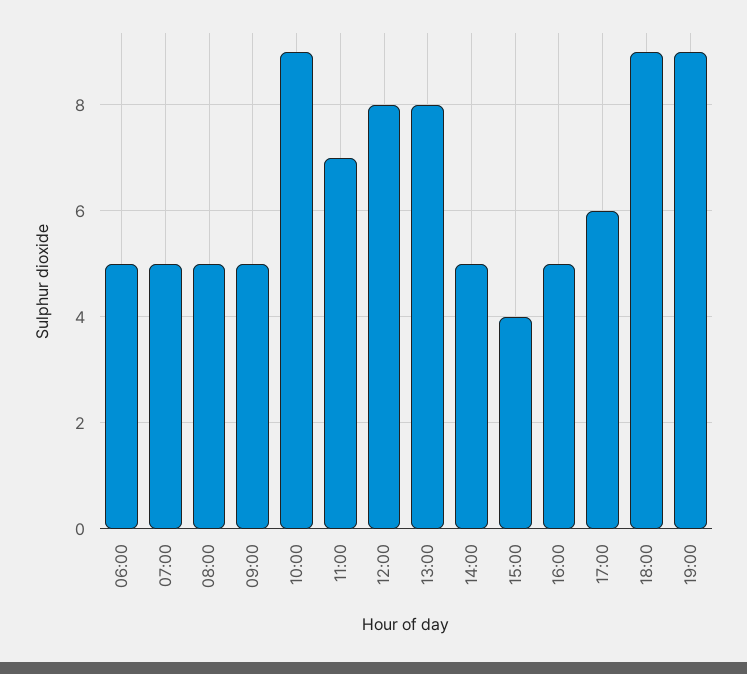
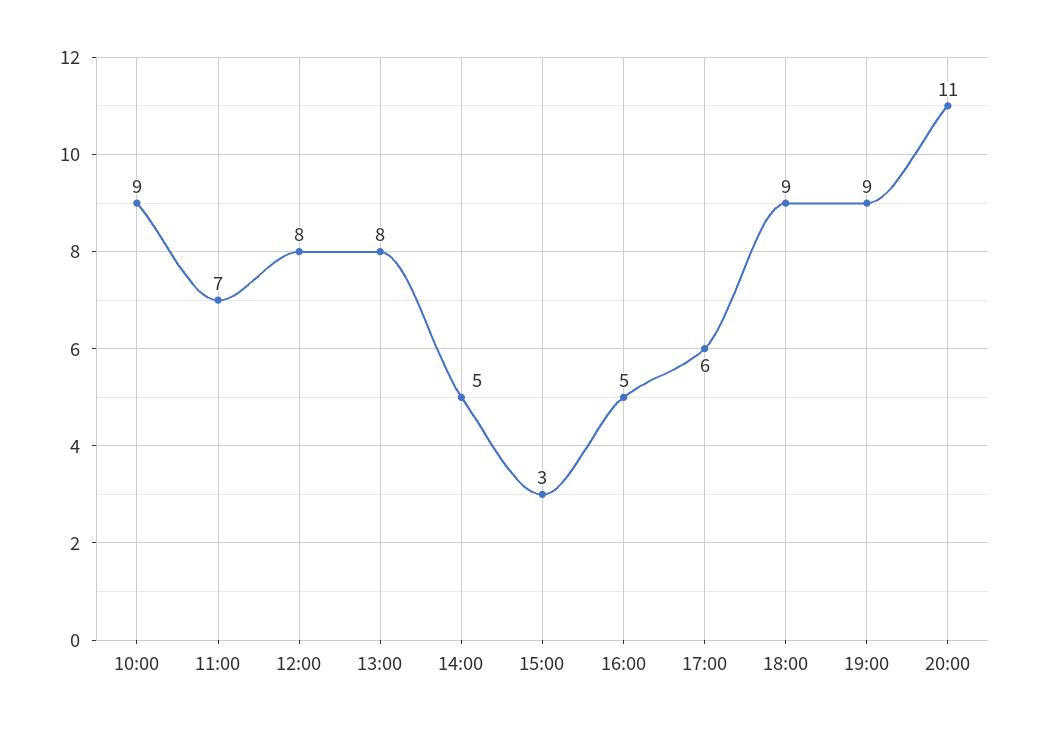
06:00: 5 -> none
07:00: 5 -> none
08:00: 5 -> none
09:00: 5 -> none
15:00: 4 -> 3
20:00: none -> 11

